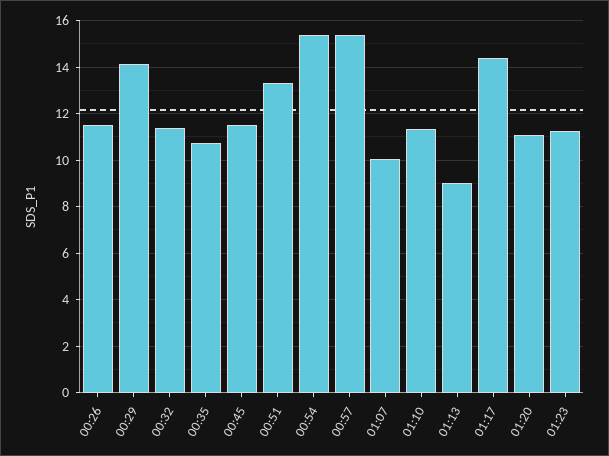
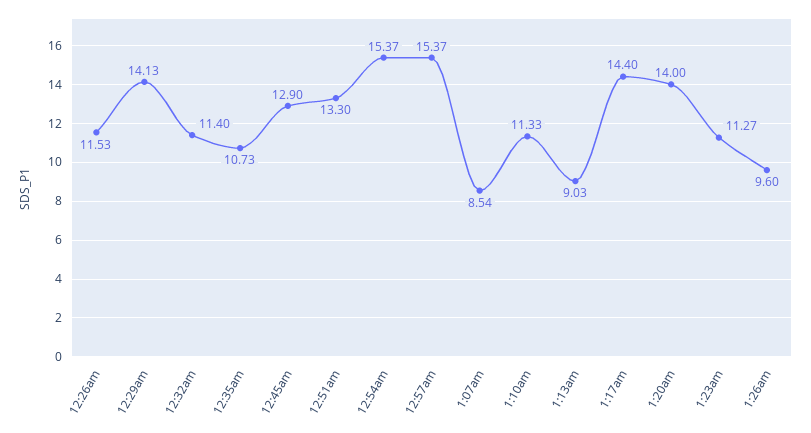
00:45: 11.5 -> 12.9
01:07: 10 -> 8.54
01:20: 11 -> 14
1:26am: none -> 9.6

